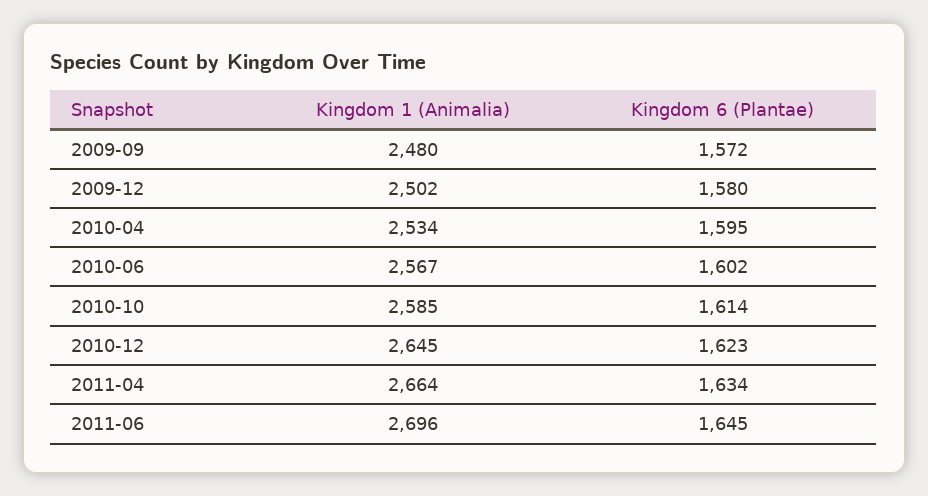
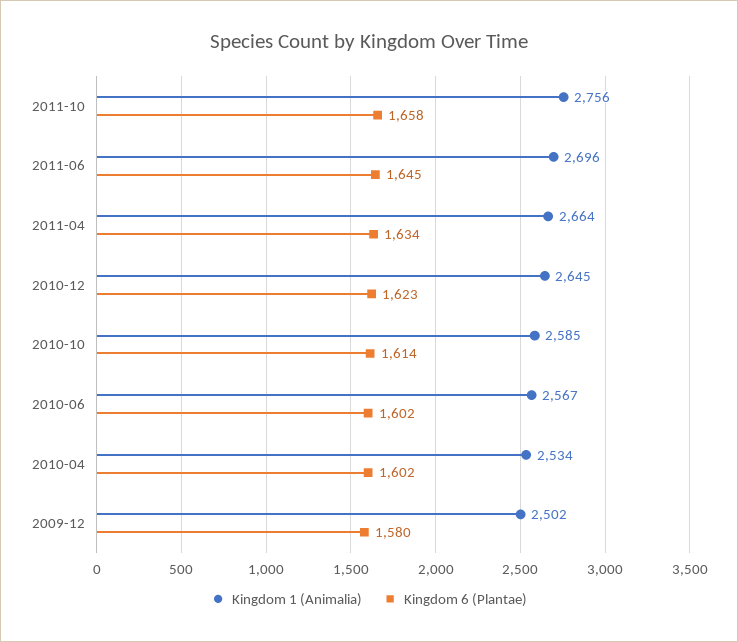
Kingdom 1 (Animalia), 2009-09: 2480 -> none
Kingdom 6 (Plantae), 2009-09: 1572 -> none
Kingdom 6 (Plantae), 2010-04: 1595 -> 1602
Kingdom 1 (Animalia), 2011-10: none -> 2756
Kingdom 6 (Plantae), 2011-10: none -> 1658

